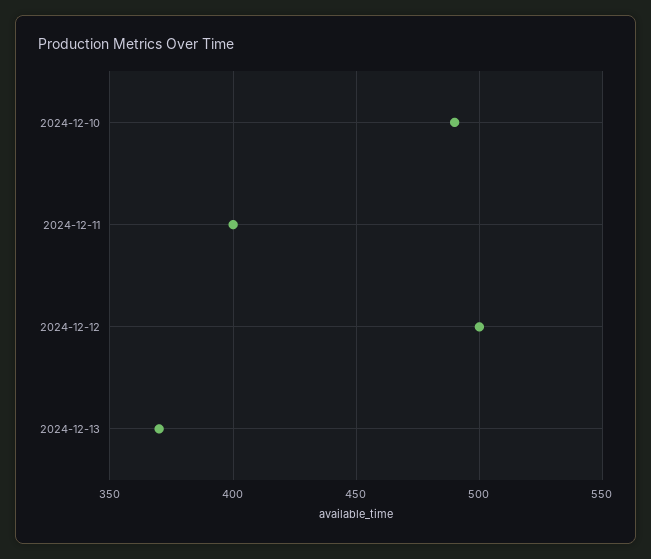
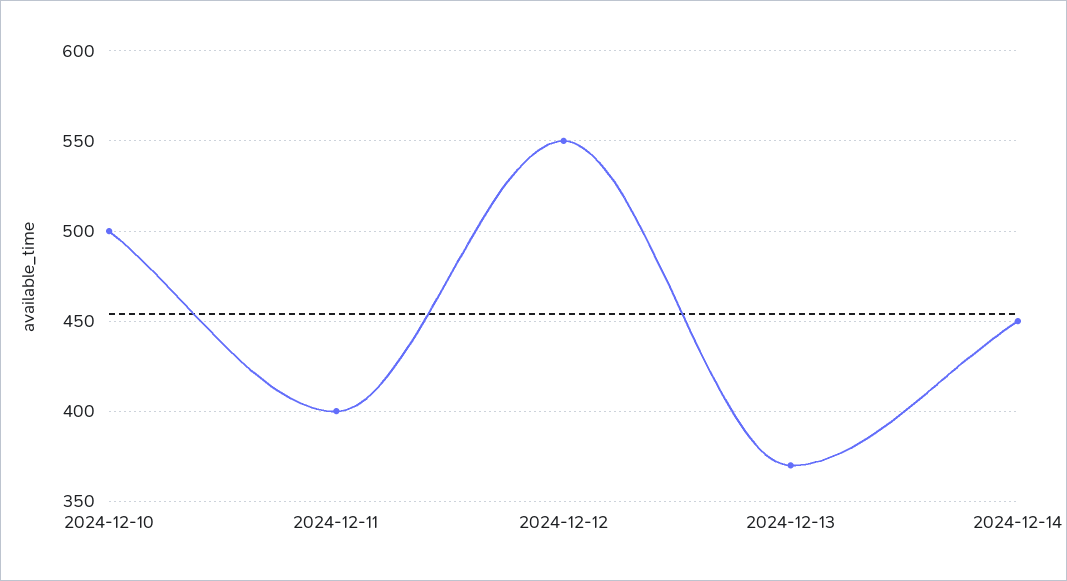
2024-12-10: 490 -> 500
2024-12-12: 500 -> 550
2024-12-14: none -> 450

